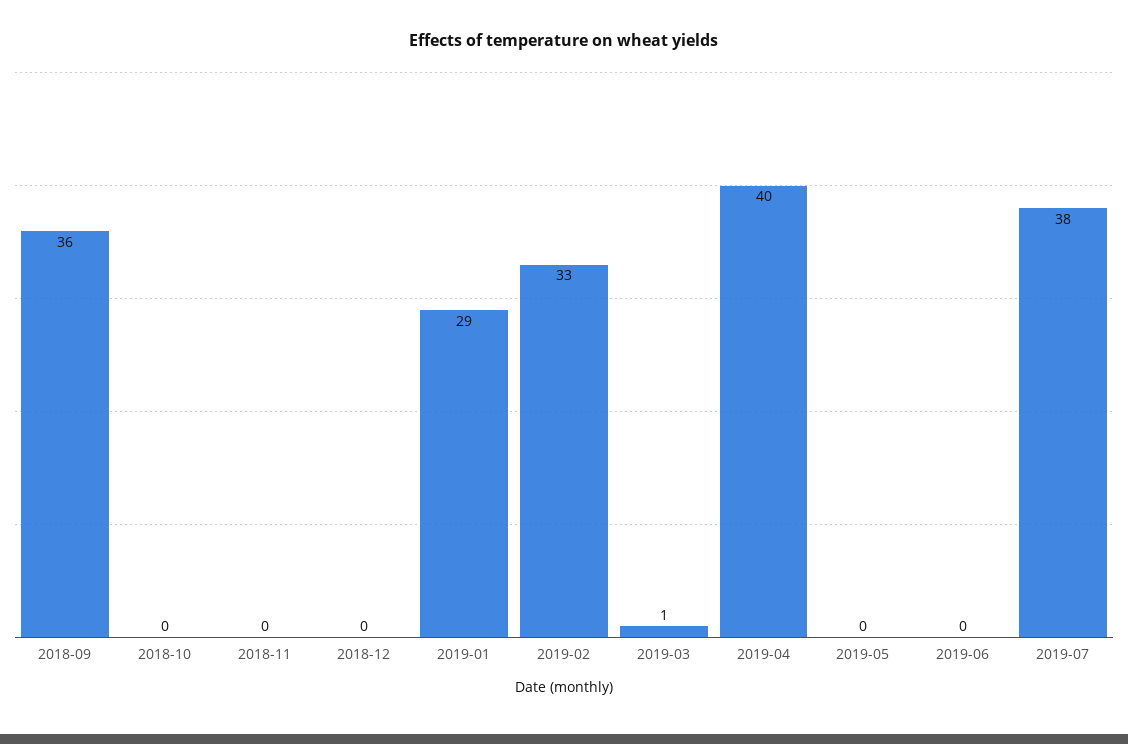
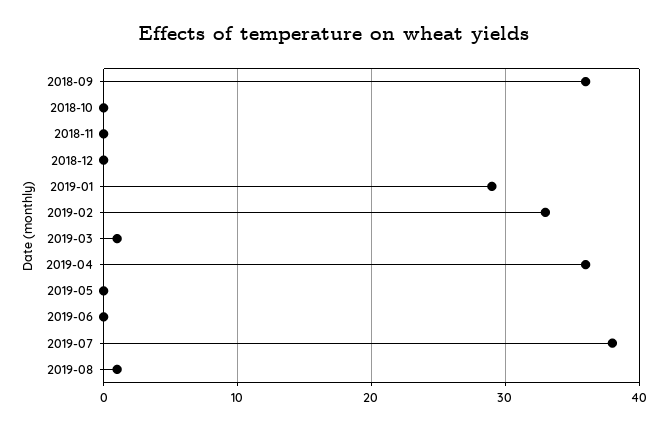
2019-04: 40 -> 36
2019-08: none -> 1

